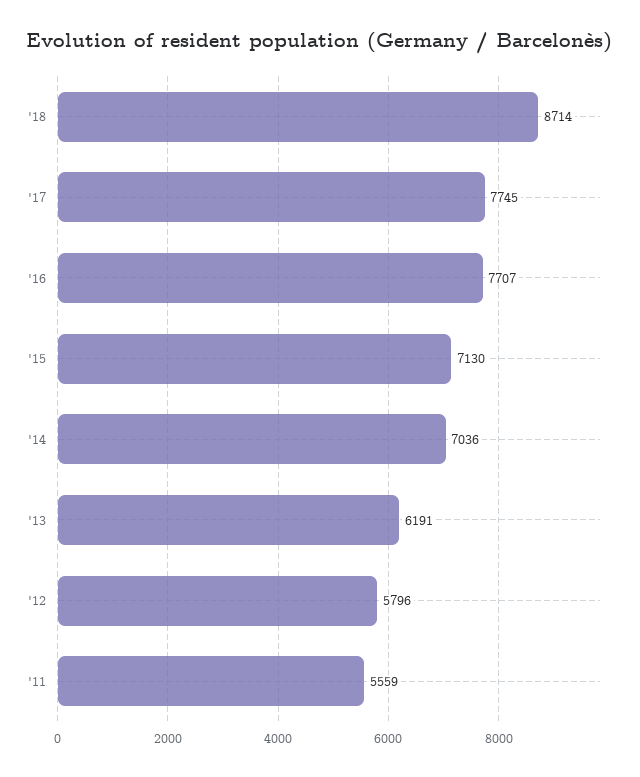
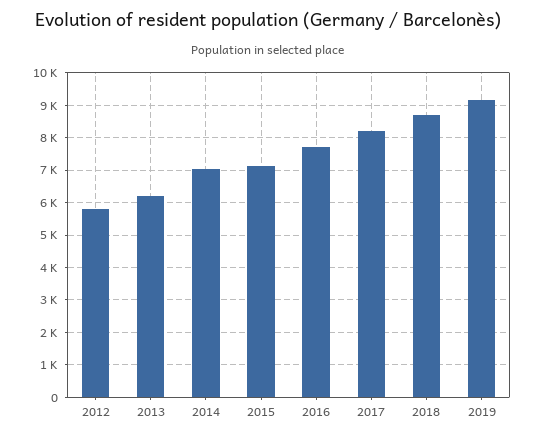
'17: 7745 -> 8200
'11: 5559 -> none
2019: none -> 9200

